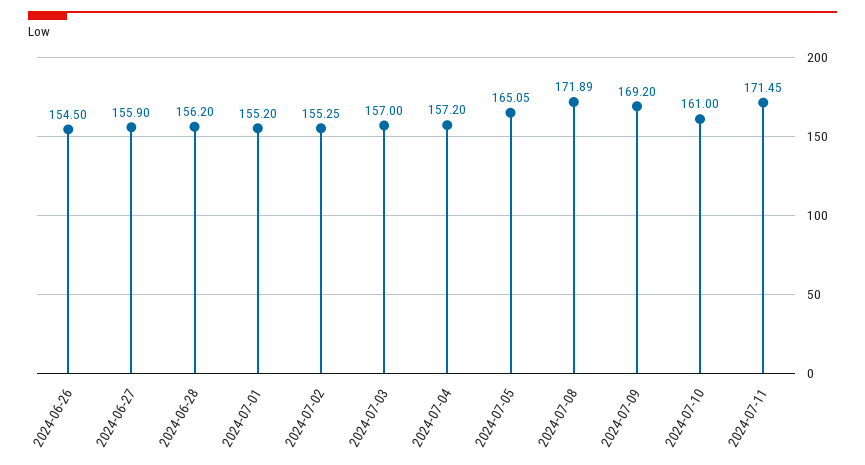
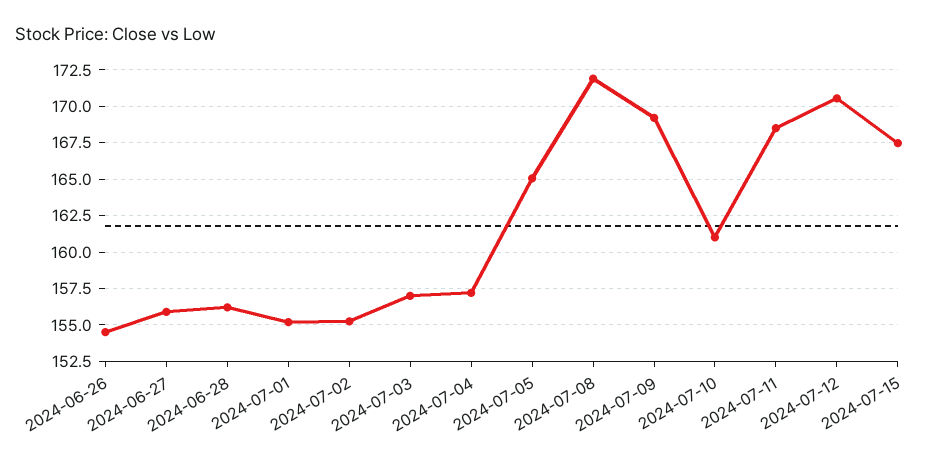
2024-07-11: 171.45 -> 168.5
2024-07-12: none -> 170.5
2024-07-15: none -> 167.5

